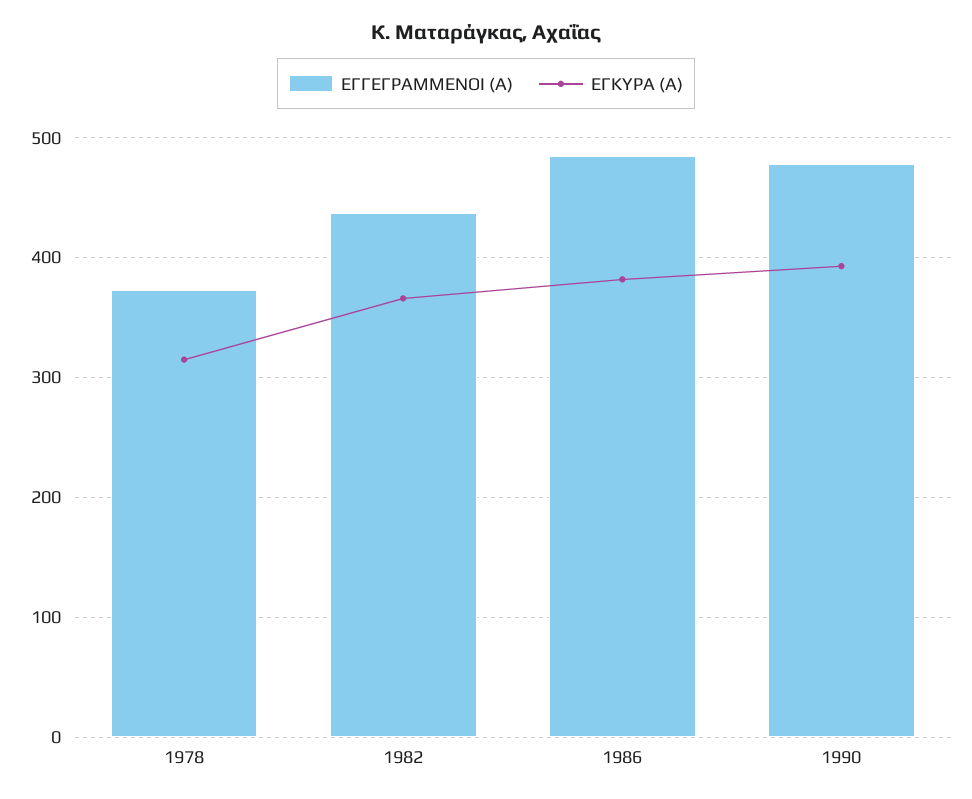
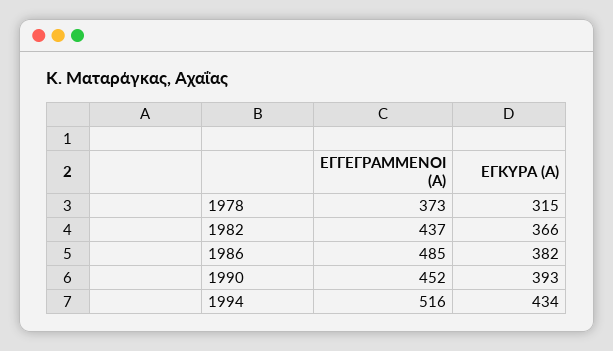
ΕΓΓΕΓΡΑΜΜΕΝΟΙ (Α), 1990: 480 -> 452
ΕΓΓΕΓΡΑΜΜΕΝΟΙ (Α), 1994: none -> 516
ΕΓΚΥΡΑ (Α), 1994: none -> 434

